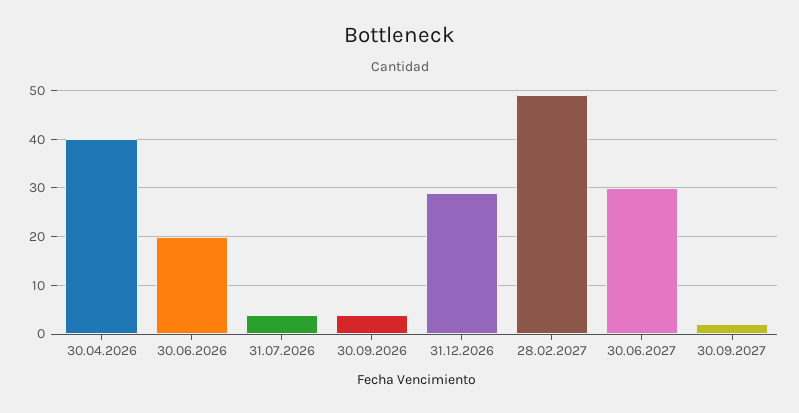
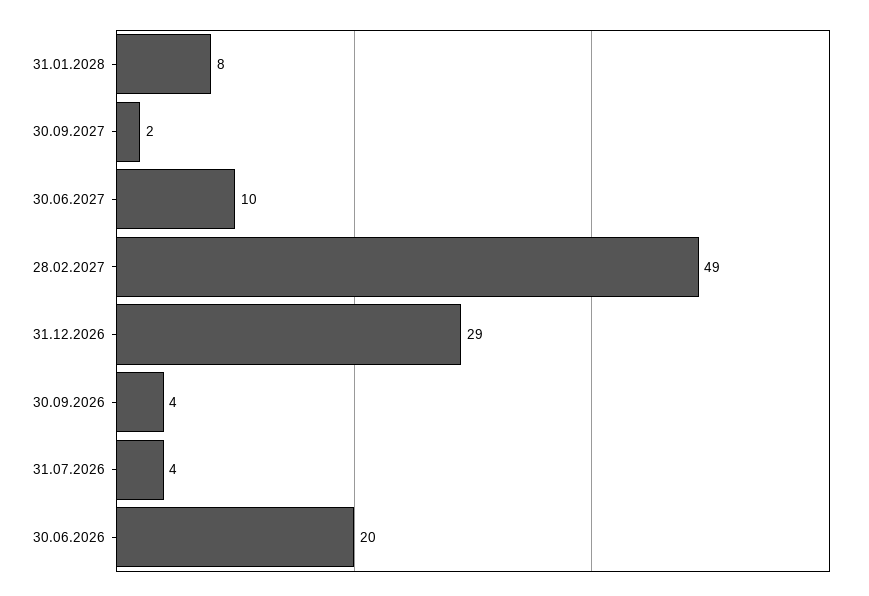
30.04.2026: 40 -> none
30.06.2027: 30 -> 10
31.01.2028: none -> 8

